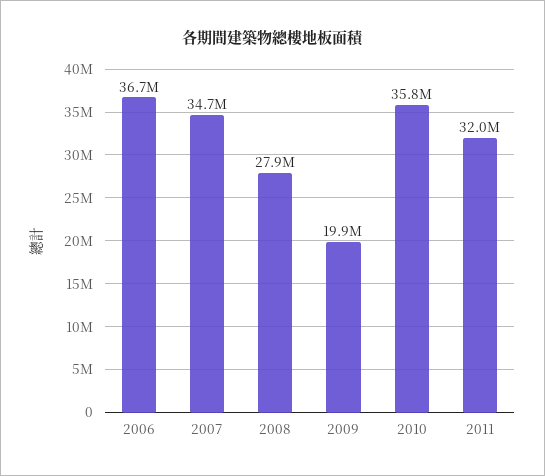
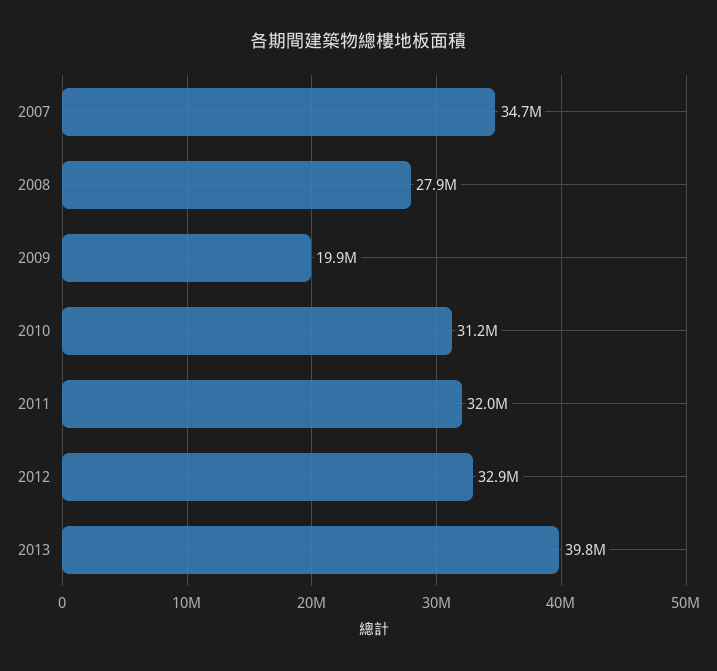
2006: 36700000 -> none
2010: 35800000 -> 31200000
2012: none -> 32900000
2013: none -> 39800000

